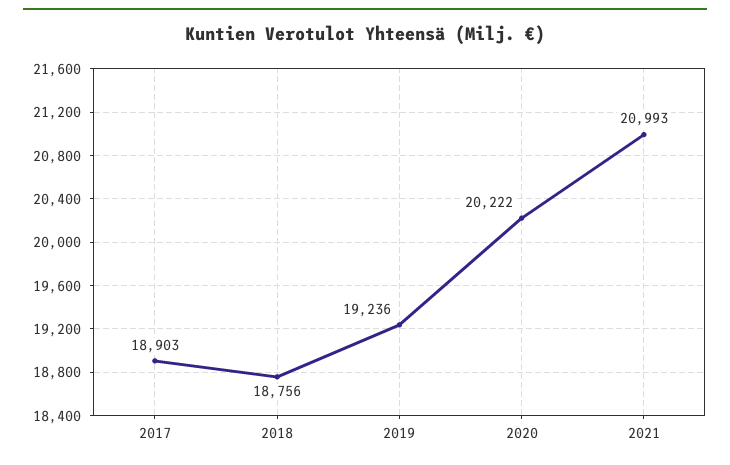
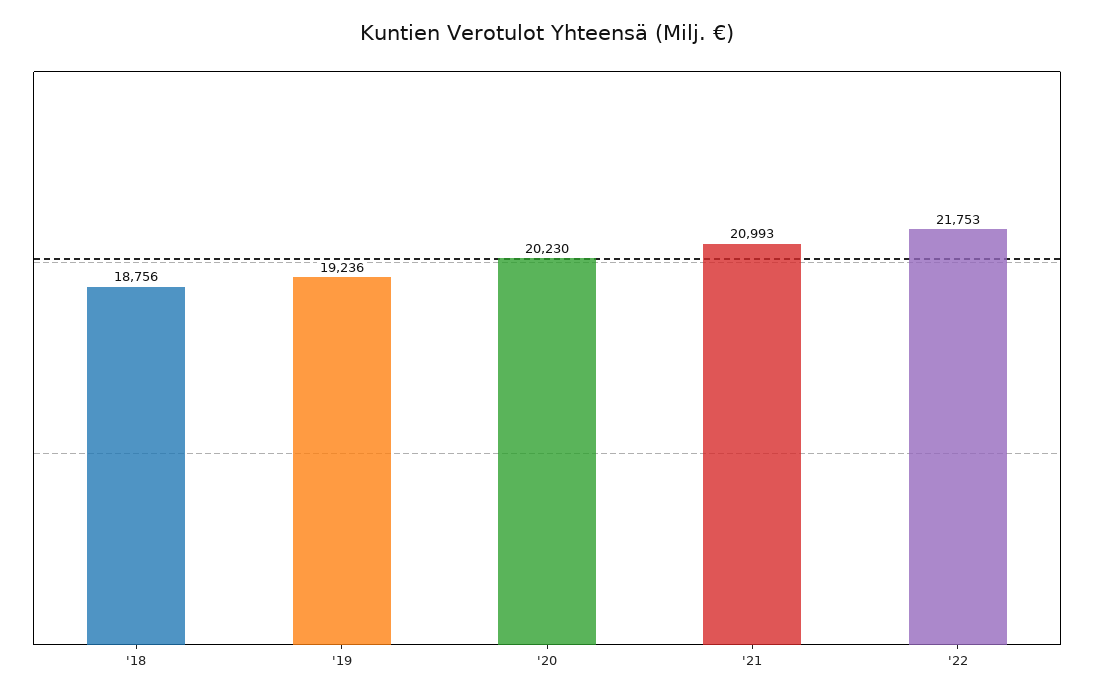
2017: 18903 -> none
2020: 20222 -> 20230
'22: none -> 21753

